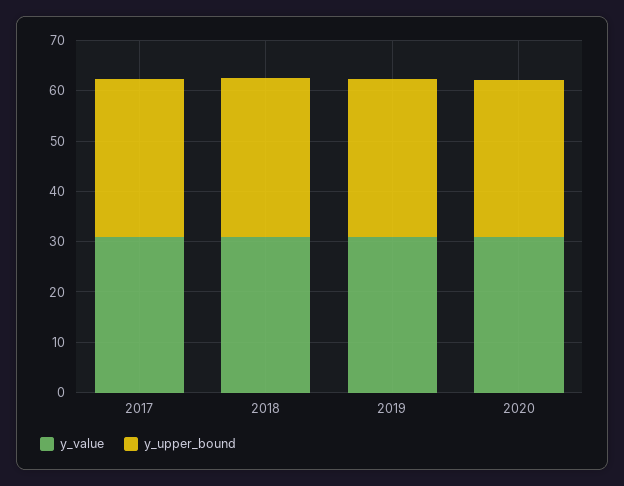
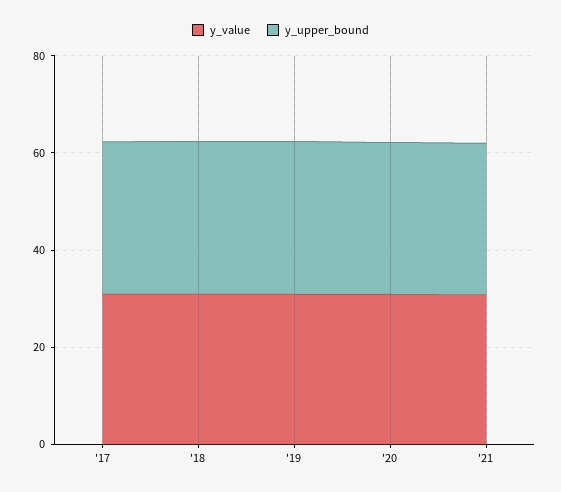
y_value, '21: none -> 30
y_upper_bound, '21: none -> 30

